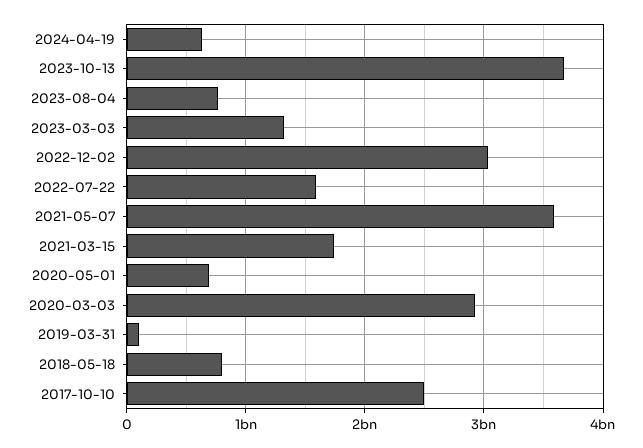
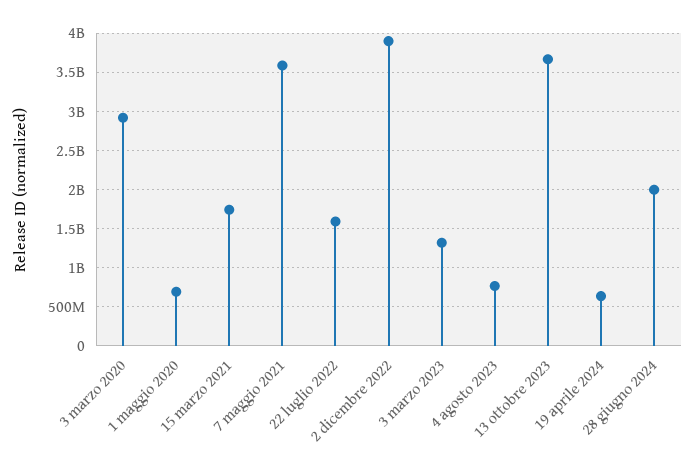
2022-12-02: 3000000000 -> 3900000000
2019-03-31: 100000000 -> none
2018-05-18: 800000000 -> none
2017-10-10: 2500000000 -> none
28 giugno 2024: none -> 2000000000

